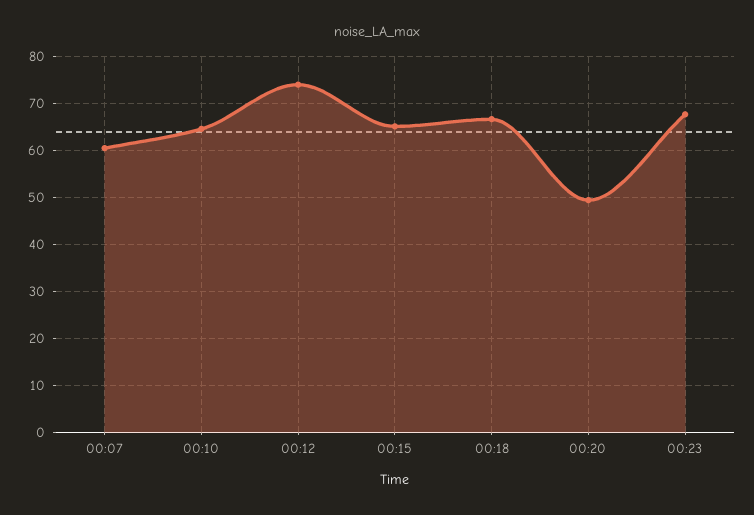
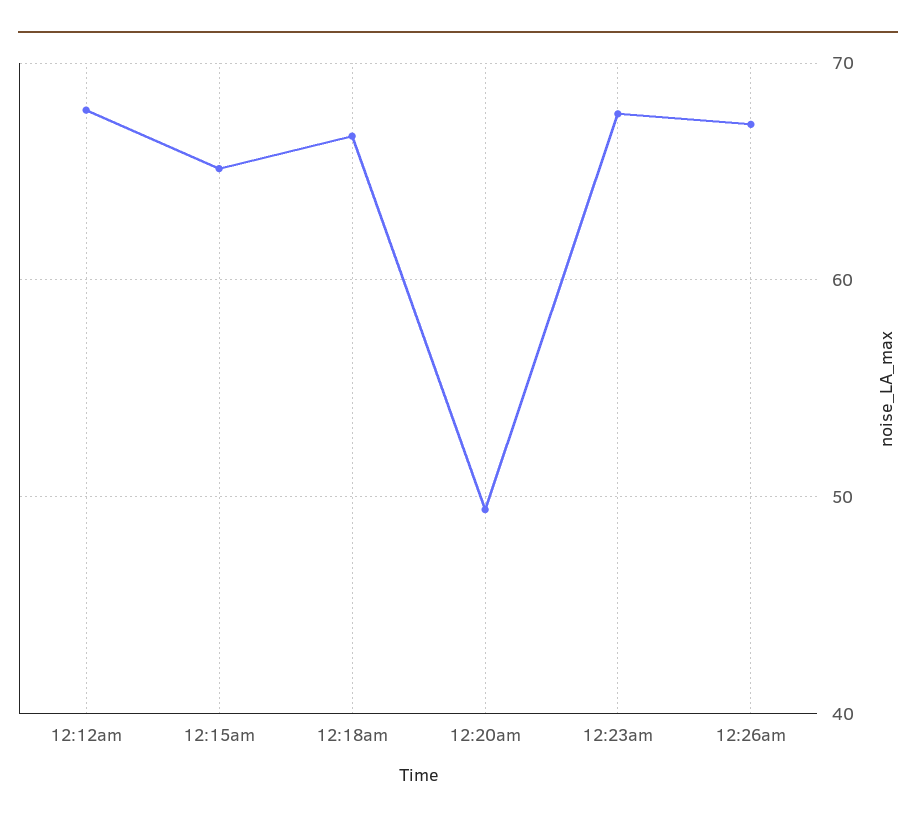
00:07: 60 -> none
00:10: 64 -> none
00:12: 74 -> 68
12:26am: none -> 67

